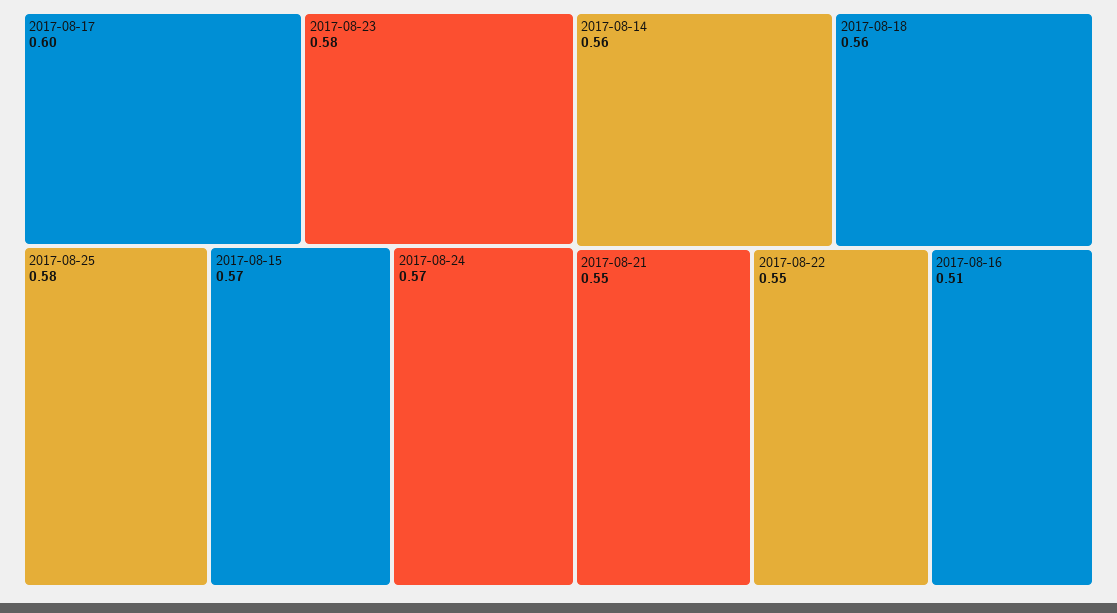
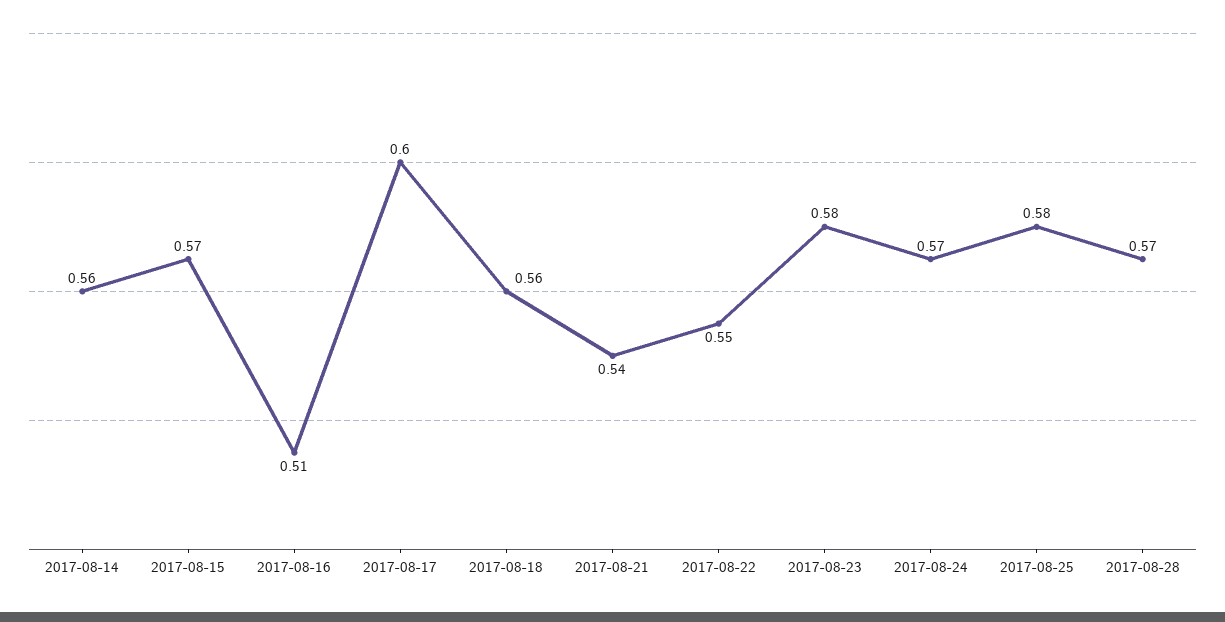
2017-08-21: 0.55 -> 0.54
2017-08-28: none -> 0.57

